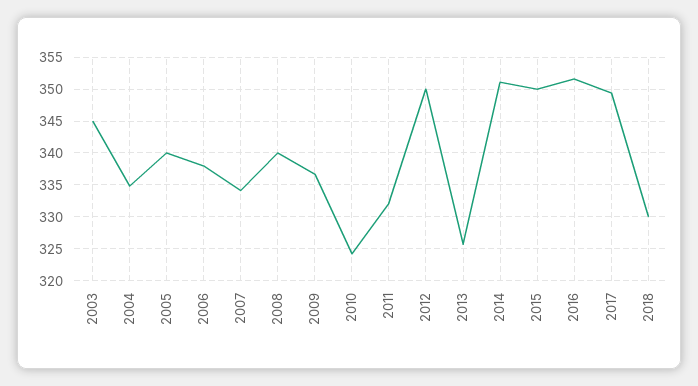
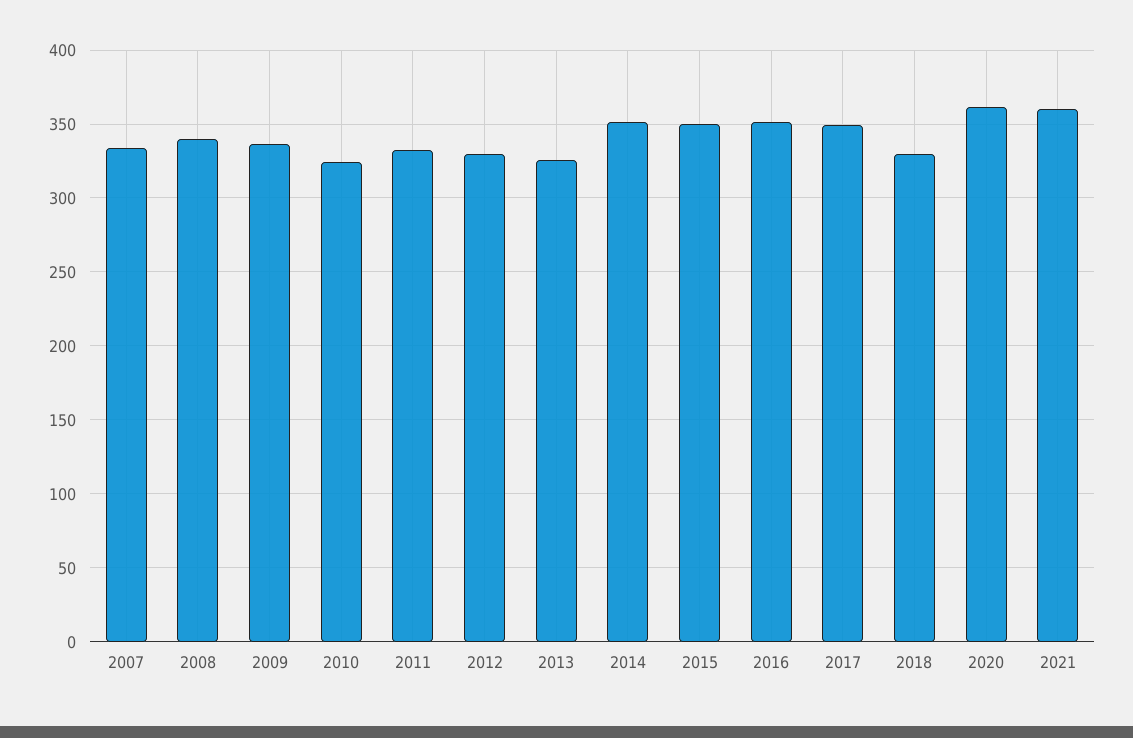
2003: 345 -> none
2004: 335 -> none
2005: 340 -> none
2006: 338 -> none
2012: 350 -> 330
2020: none -> 360
2021: none -> 360

